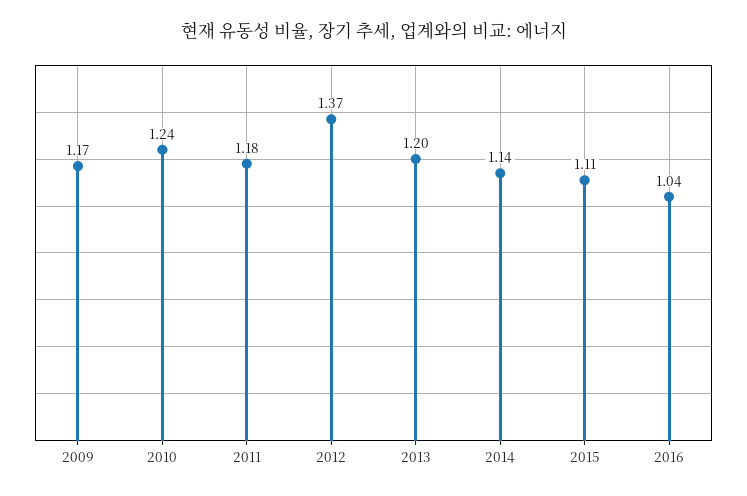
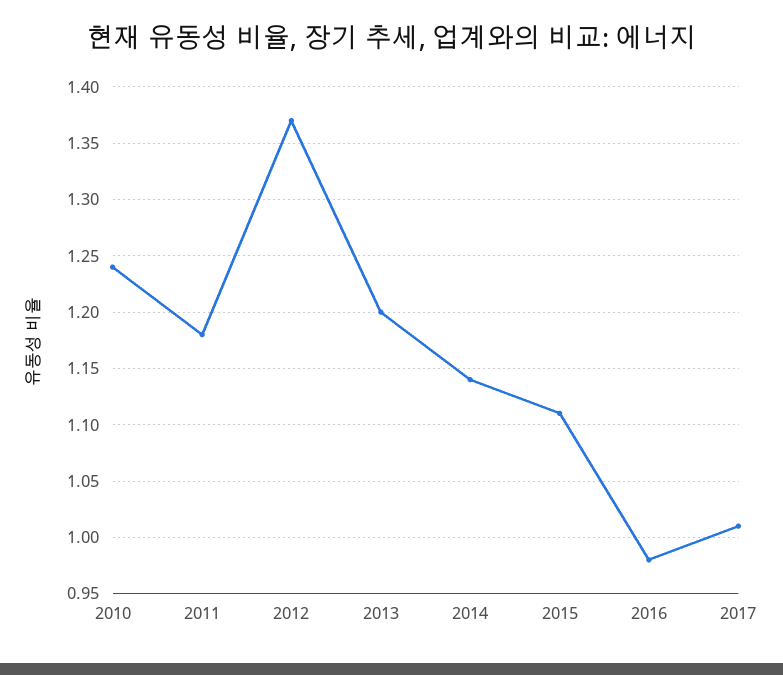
2009: 1.17 -> none
2016: 1.04 -> 0.98
2017: none -> 1.01

